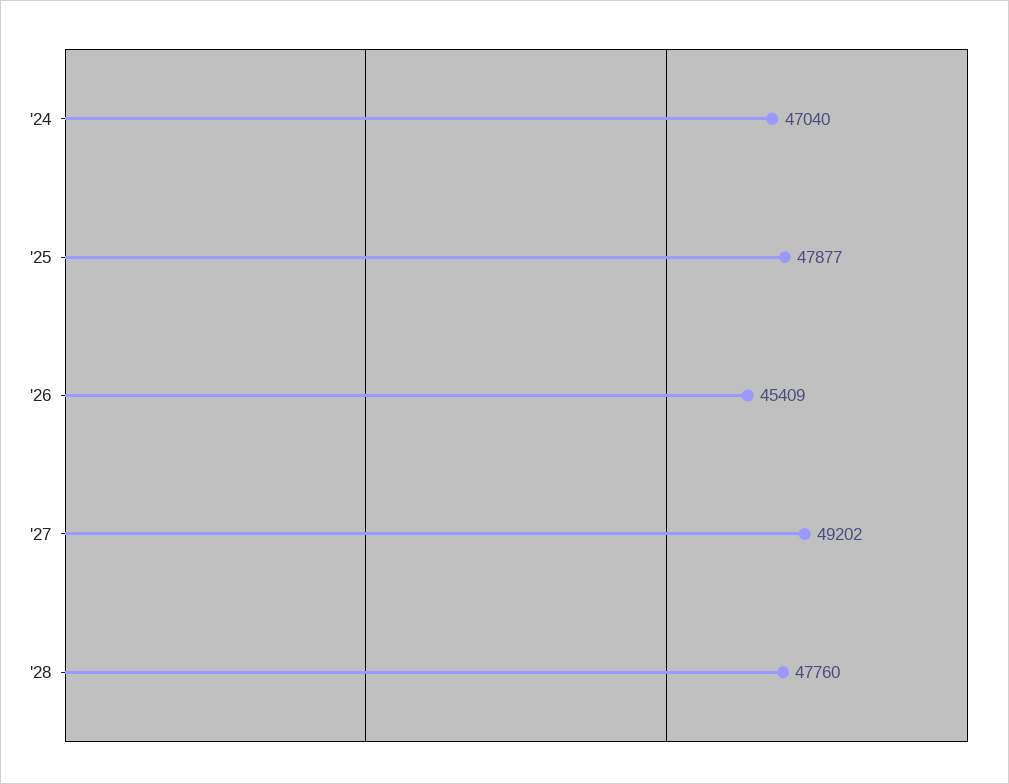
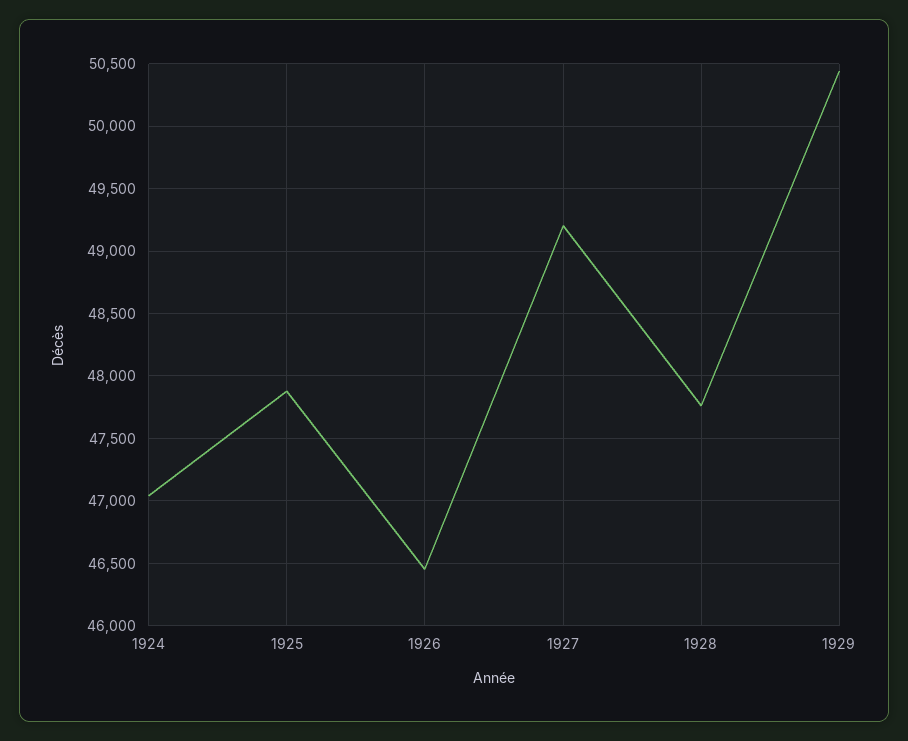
'26: 45409 -> 46450
1929: none -> 50450

